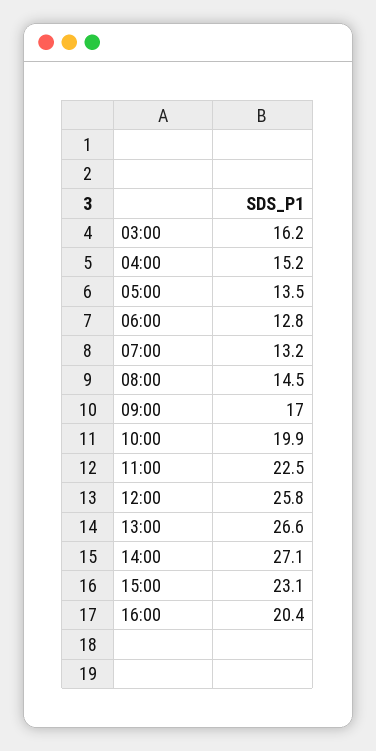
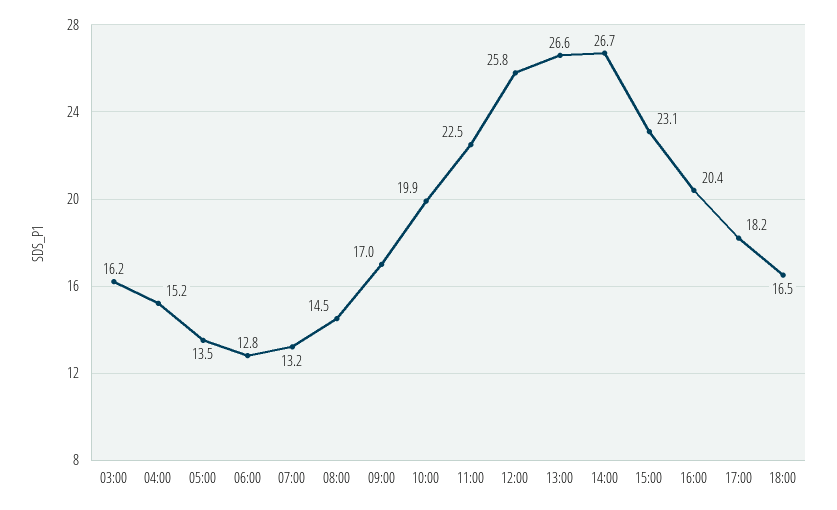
14:00: 27.1 -> 26.7
17:00: none -> 18.2
18:00: none -> 16.5

